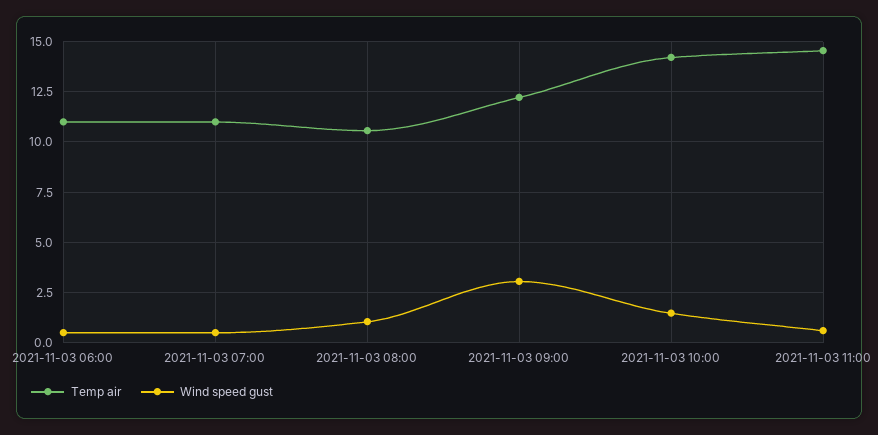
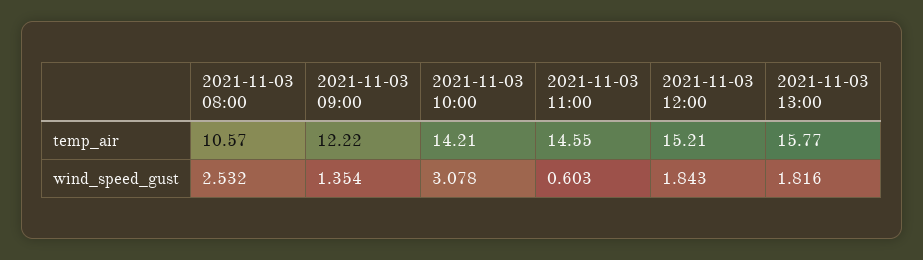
Temp air, 2021-11-03 06:00: 11 -> none
Wind speed gust, 2021-11-03 06:00: 0.5 -> none
Temp air, 2021-11-03 07:00: 11 -> none
Wind speed gust, 2021-11-03 07:00: 0.5 -> none
Wind speed gust, 2021-11-03 08:00: 1 -> 2.532
Wind speed gust, 2021-11-03 09:00: 3 -> 1.354
Wind speed gust, 2021-11-03 10:00: 1.5 -> 3.078
Temp air, 2021-11-03 12:00: none -> 15.21
Temp air, 2021-11-03 13:00: none -> 15.77
Wind speed gust, 2021-11-03 12:00: none -> 1.843
Wind speed gust, 2021-11-03 13:00: none -> 1.816

